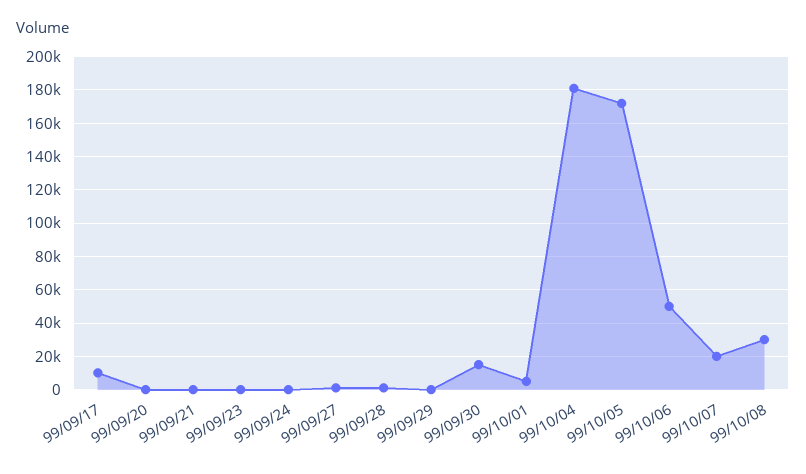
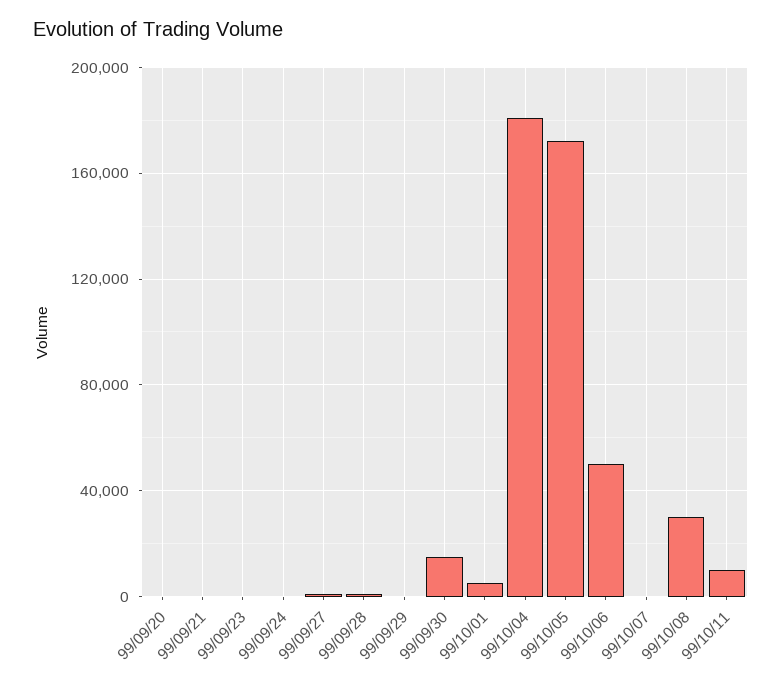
99/09/17: 10000 -> none
99/10/07: 20000 -> 0
99/10/11: none -> 10000

